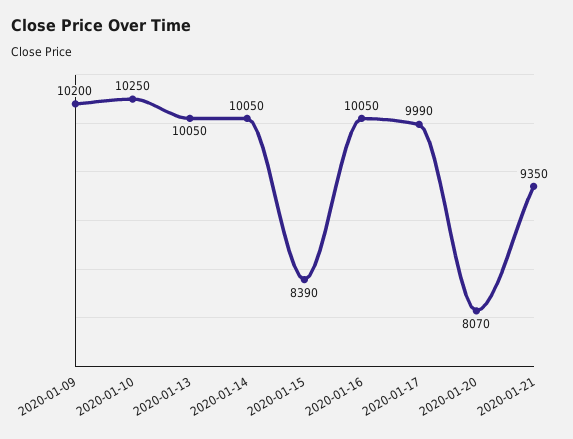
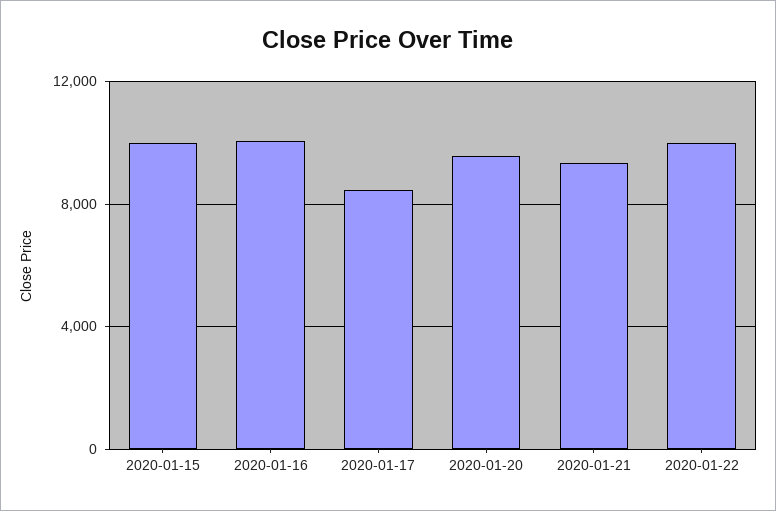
2020-01-09: 10200 -> none
2020-01-10: 10250 -> none
2020-01-13: 10050 -> none
2020-01-14: 10050 -> none
2020-01-15: 8390 -> 10000
2020-01-17: 9990 -> 8500
2020-01-20: 8070 -> 9500
2020-01-22: none -> 10000

